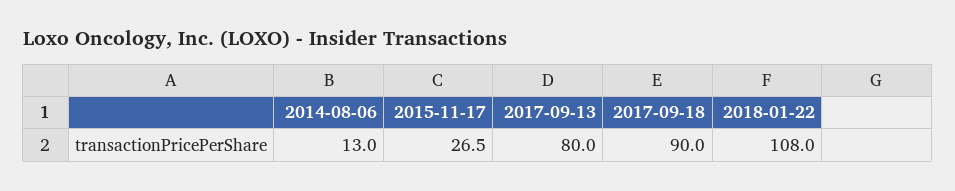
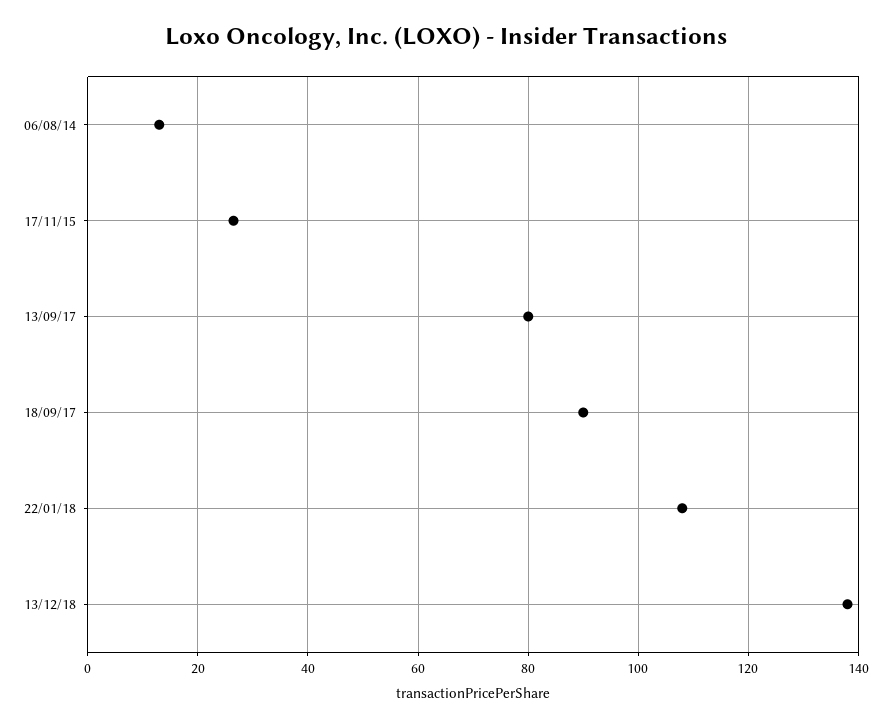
13/12/18: none -> 138

